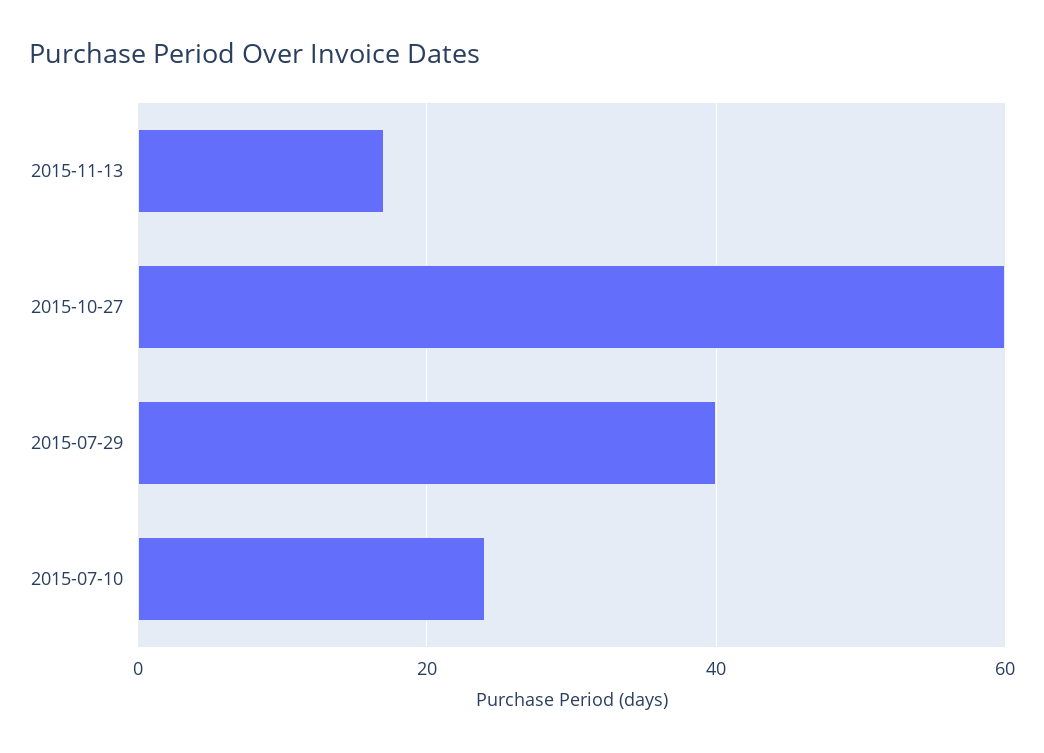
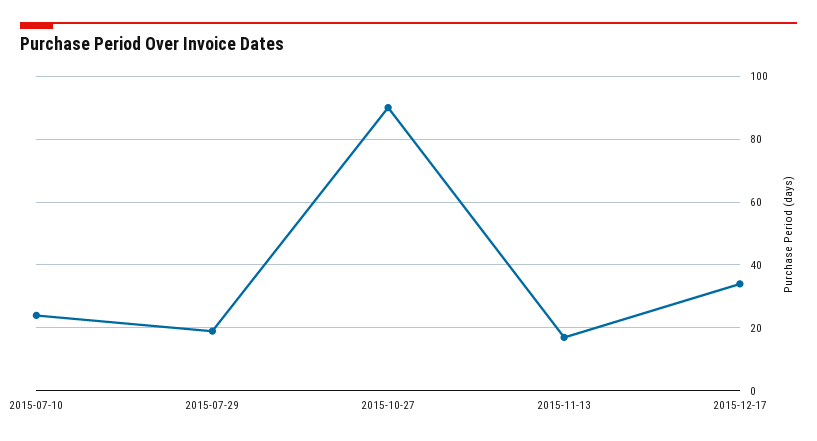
2015-10-27: 60 -> 90
2015-07-29: 40 -> 20
2015-12-17: none -> 35

